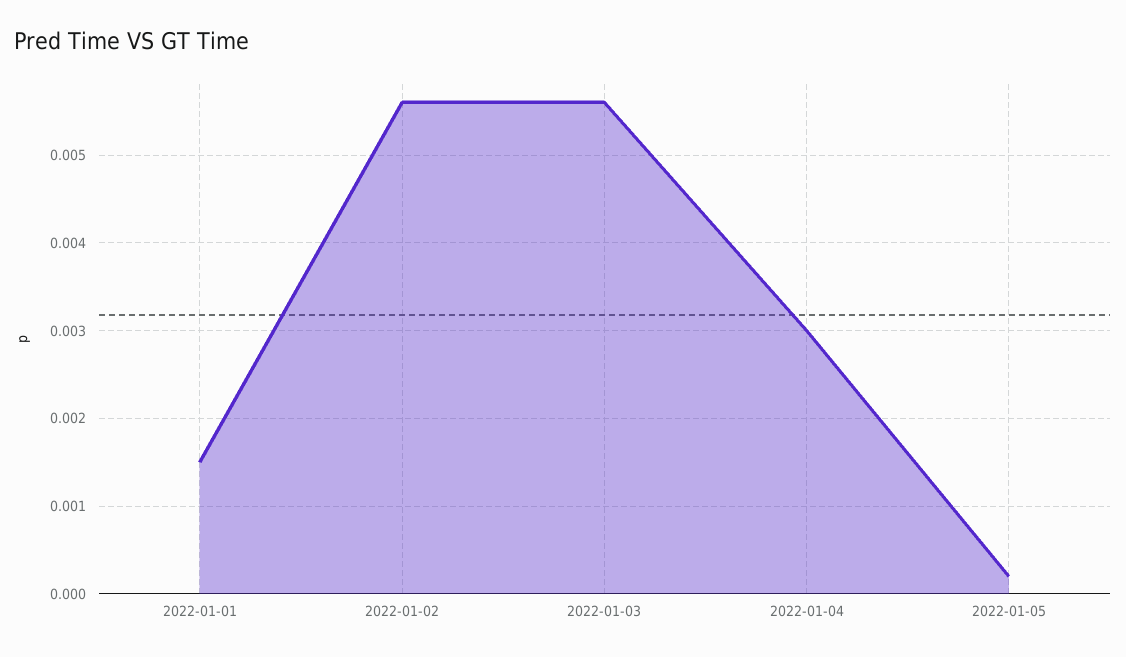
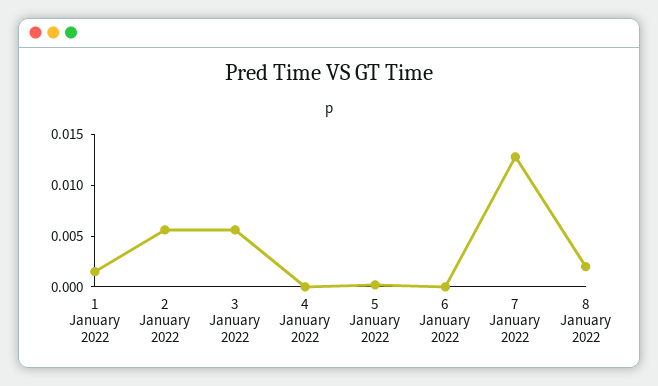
2022-01-04: 0.003 -> 0
6 January 2022: none -> 0
7 January 2022: none -> 0.013
8 January 2022: none -> 0.002

